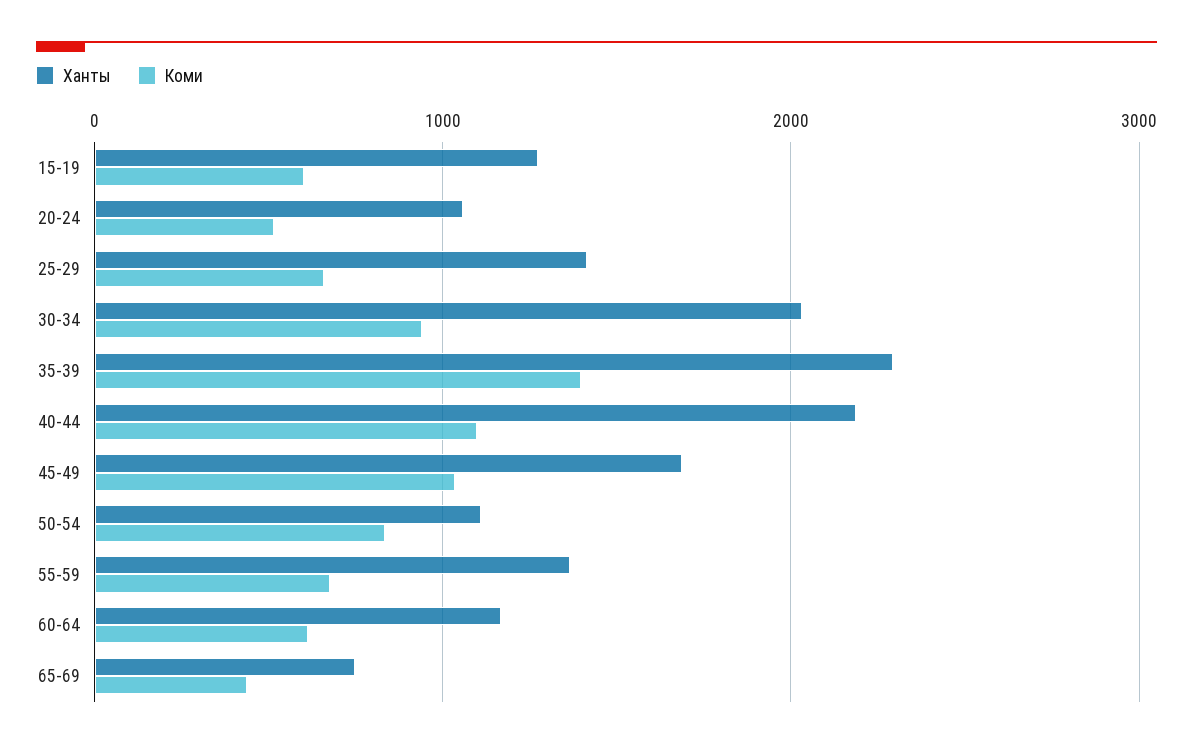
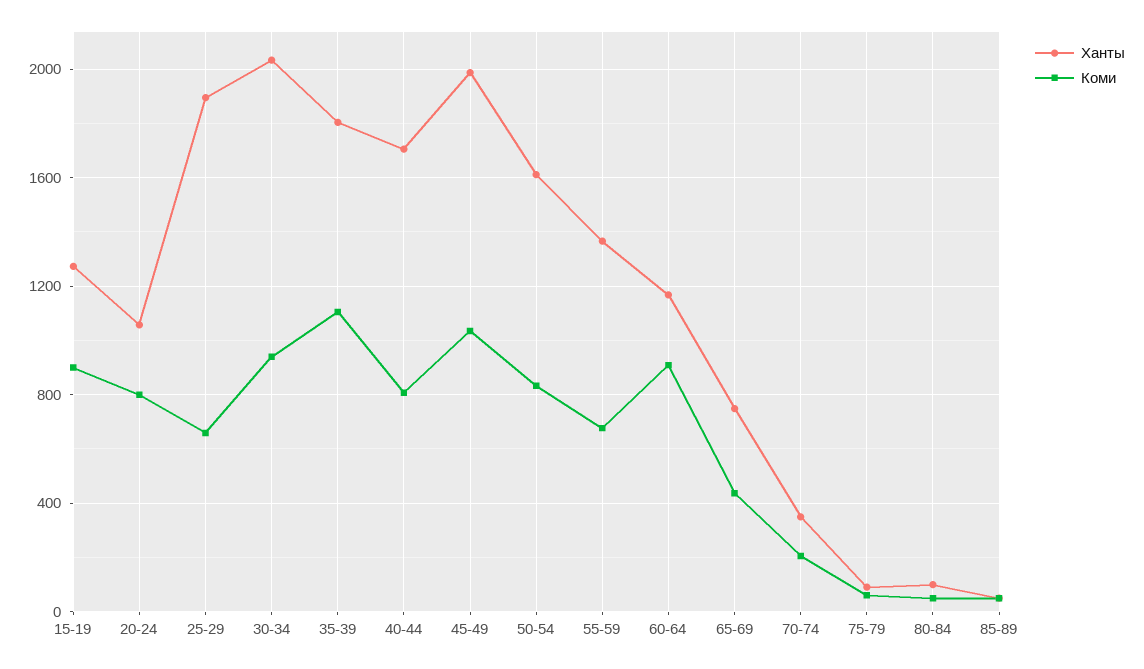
Коми, 15-19: 600 -> 900
Коми, 20-24: 500 -> 800
Ханты, 25-29: 1400 -> 1900
Ханты, 35-39: 2300 -> 1800
Коми, 35-39: 1400 -> 1100
Ханты, 40-44: 2200 -> 1700
Коми, 40-44: 1100 -> 800
Ханты, 45-49: 1700 -> 2000
Ханты, 50-54: 1100 -> 1600
Коми, 60-64: 600 -> 900
Ханты, 70-74: none -> 350
Коми, 70-74: none -> 200
Ханты, 75-79: none -> 100
Коми, 75-79: none -> 50
Ханты, 80-84: none -> 100
Коми, 80-84: none -> 50
Ханты, 85-89: none -> 50
Коми, 85-89: none -> 50

